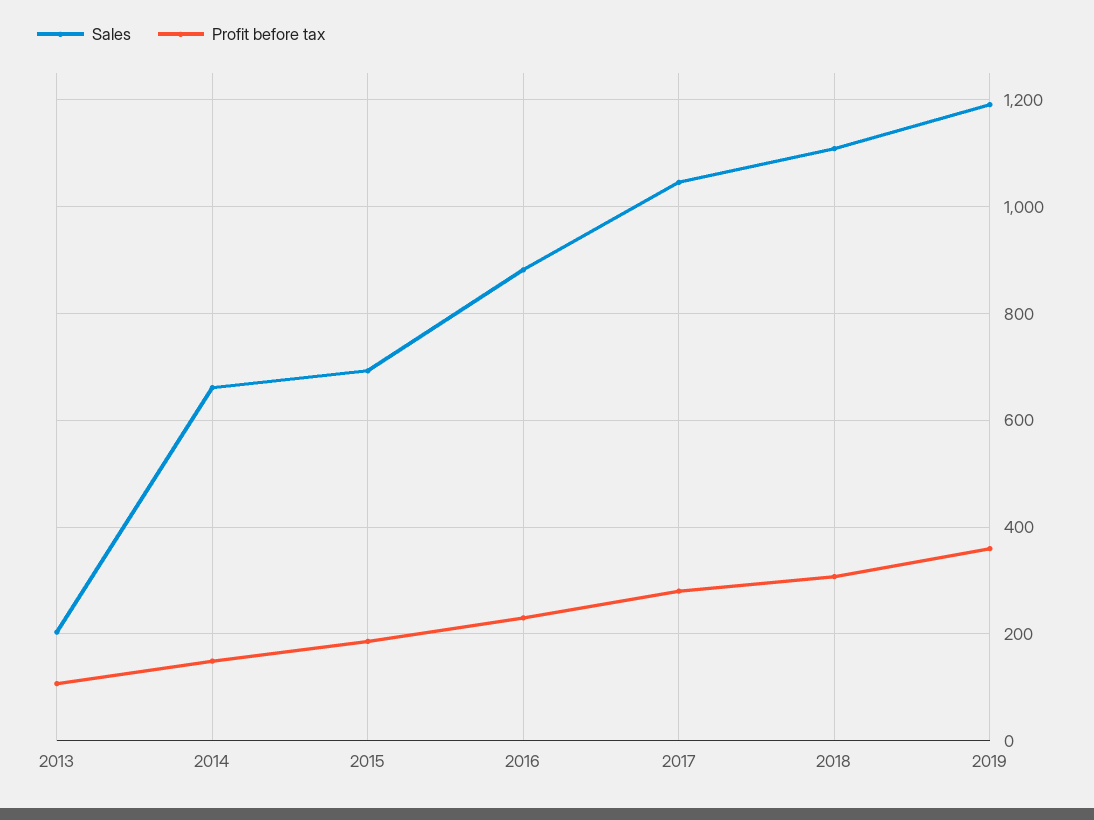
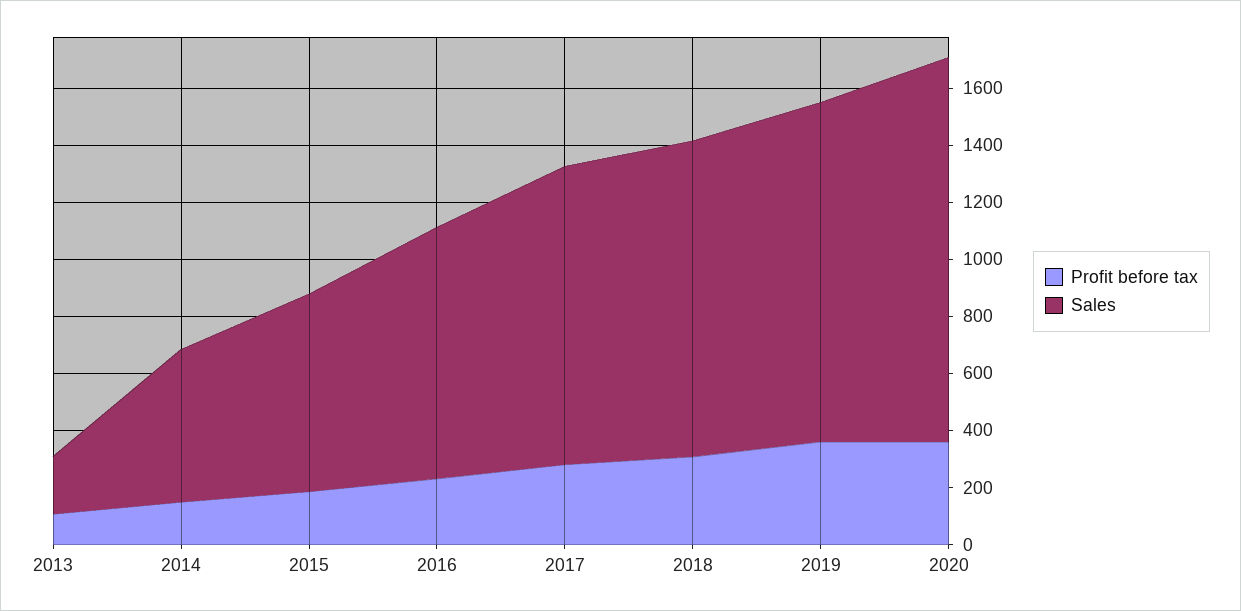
Sales, 2014: 660 -> 550
Profit before tax, 2020: none -> 350
Sales, 2020: none -> 1350

